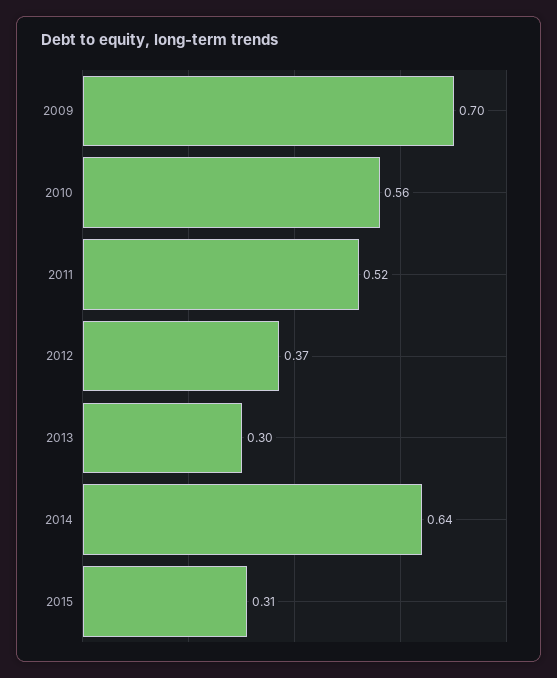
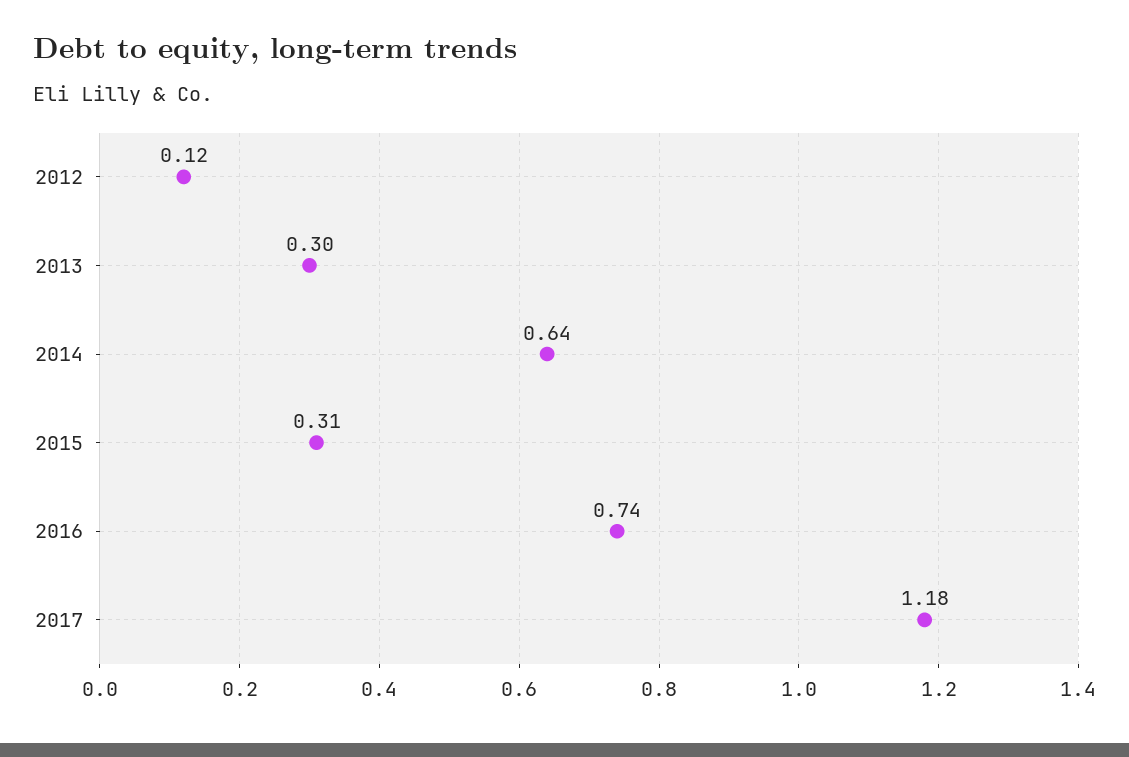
2009: 0.7 -> none
2010: 0.56 -> none
2011: 0.52 -> none
2012: 0.37 -> 0.12
2016: none -> 0.74
2017: none -> 1.18

